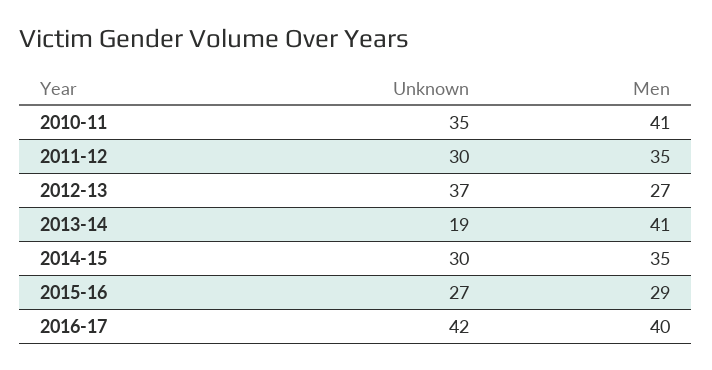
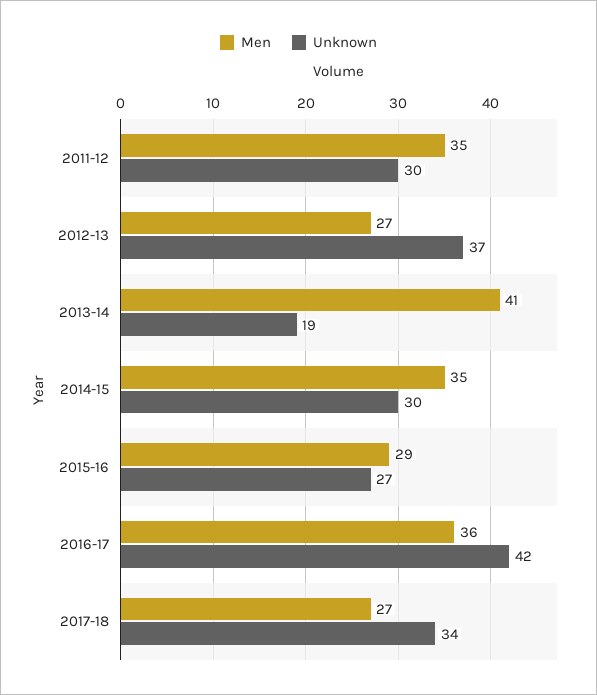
Unknown, 2010-11: 35 -> none
Men, 2010-11: 41 -> none
Men, 2016-17: 40 -> 36
Men, 2017-18: none -> 27
Unknown, 2017-18: none -> 34

